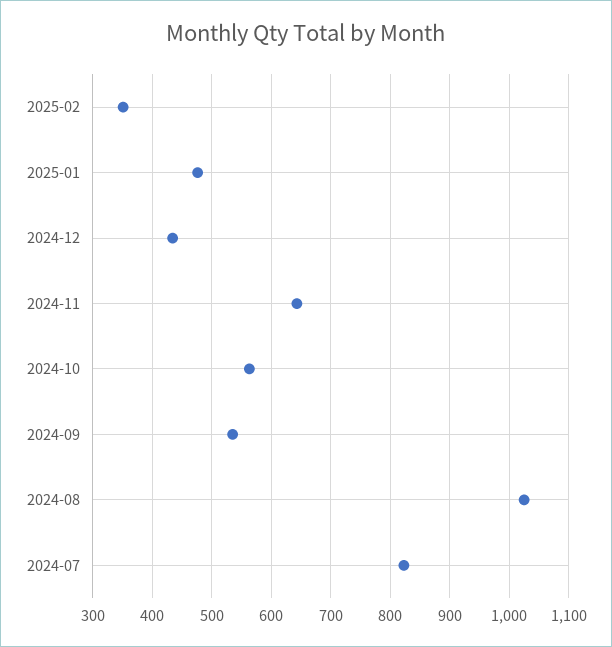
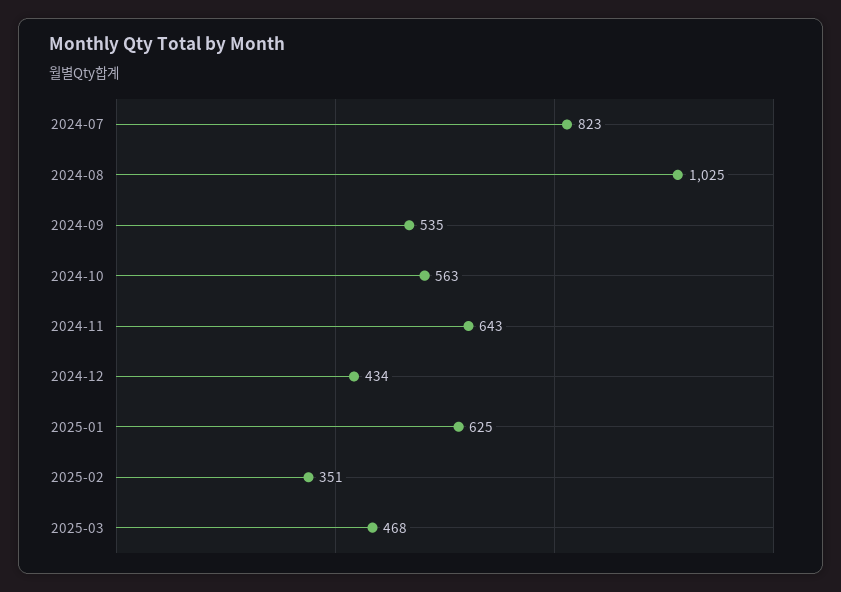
2025-01: 480 -> 625
2025-03: none -> 468

